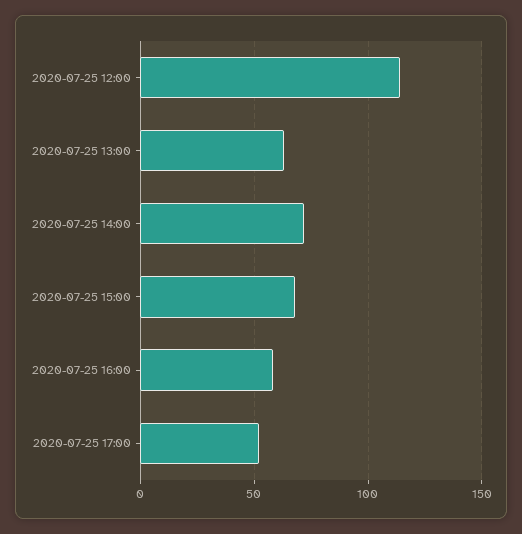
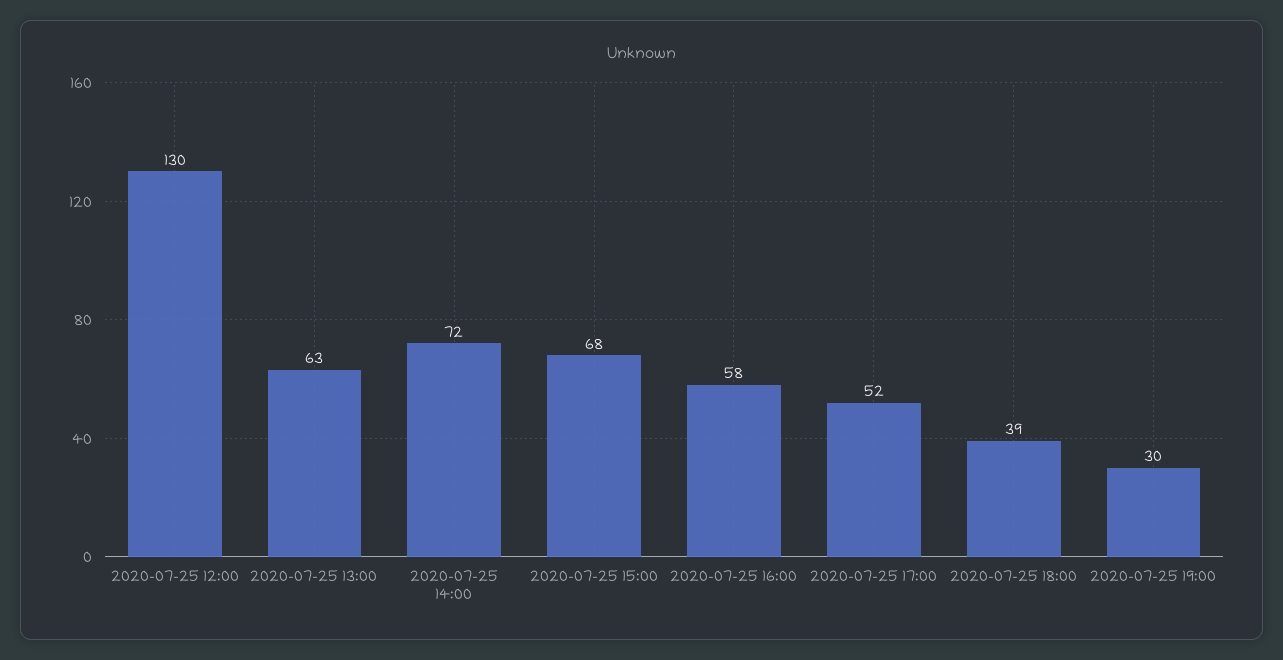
2020-07-25 12:00: 115 -> 130
2020-07-25 18:00: none -> 39
2020-07-25 19:00: none -> 30

